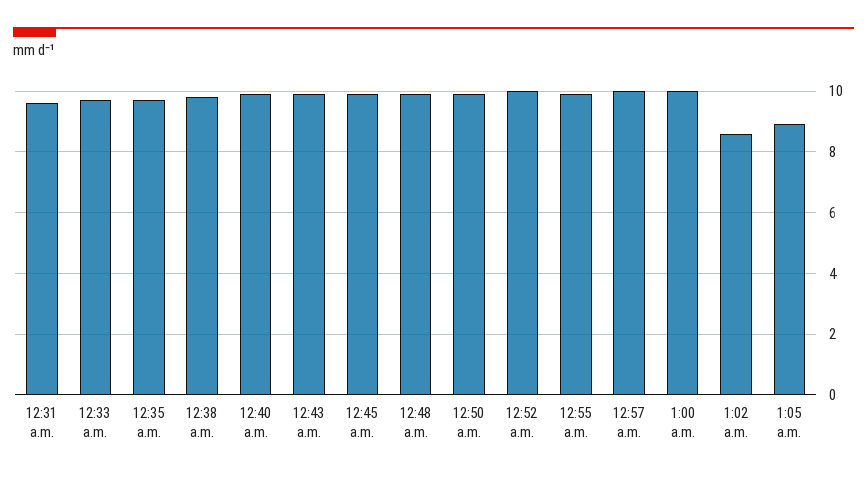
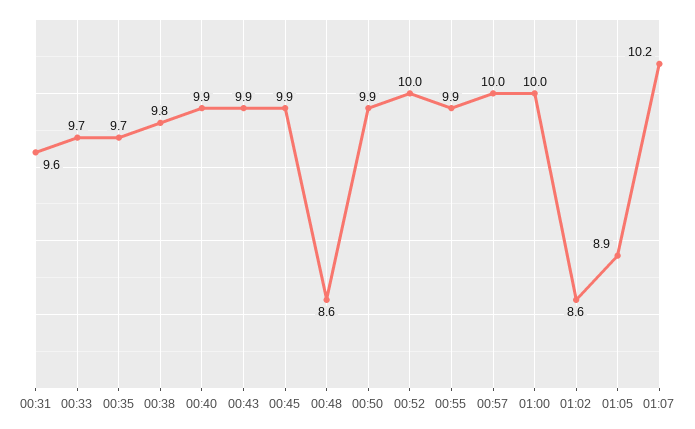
12:48 a.m.: 10 -> 8.6
01:07: none -> 10.2

